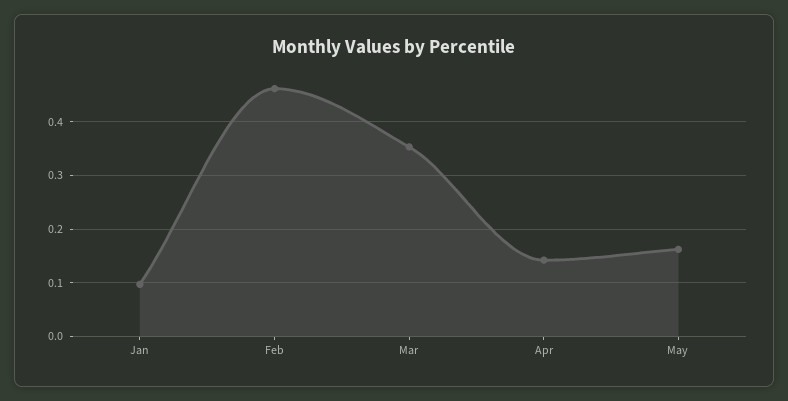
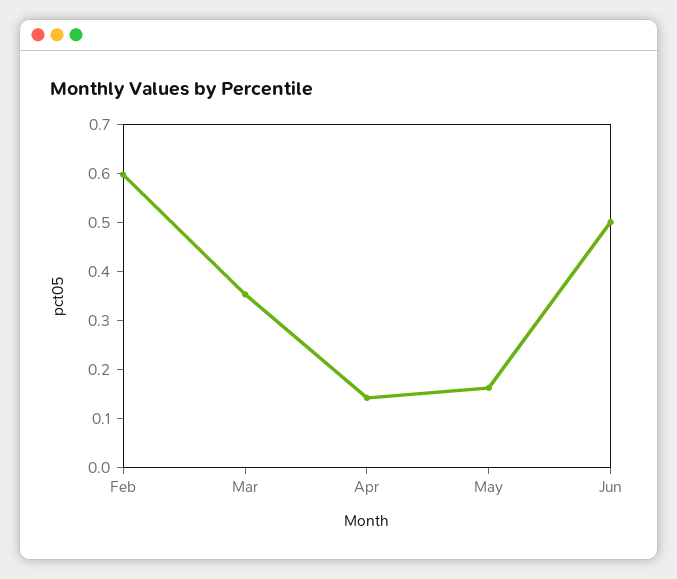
Jan: 0.1 -> none
Feb: 0.46 -> 0.6
Jun: none -> 0.5

